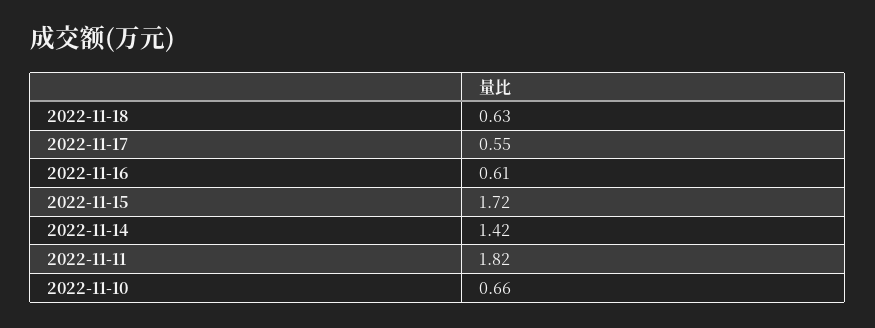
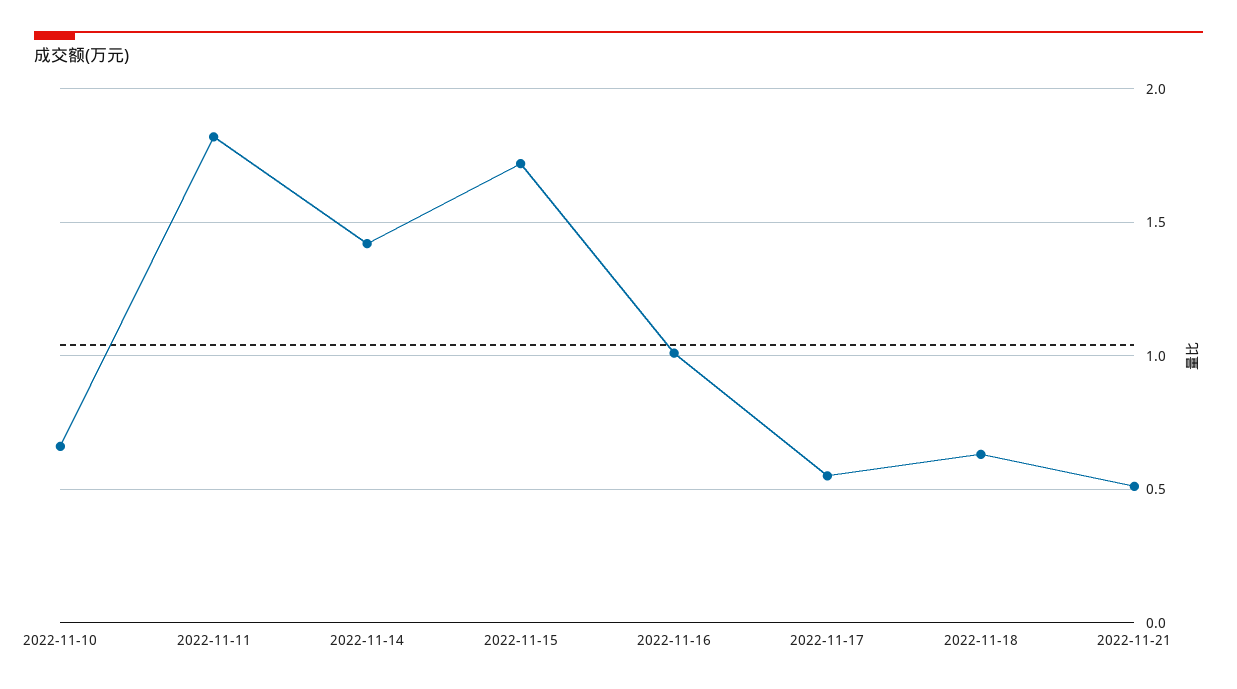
2022-11-16: 0.61 -> 1
2022-11-21: none -> 0.5

